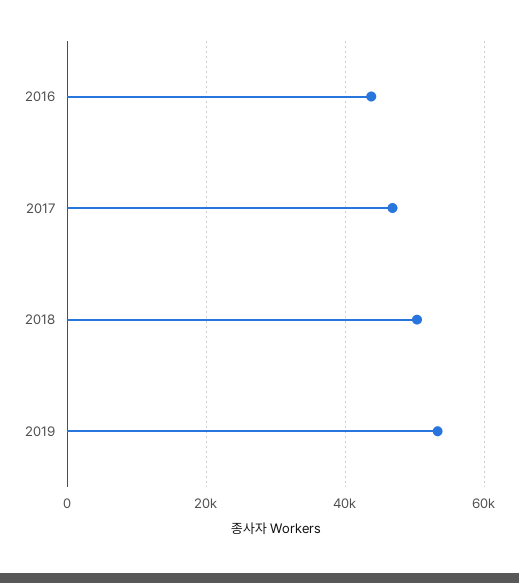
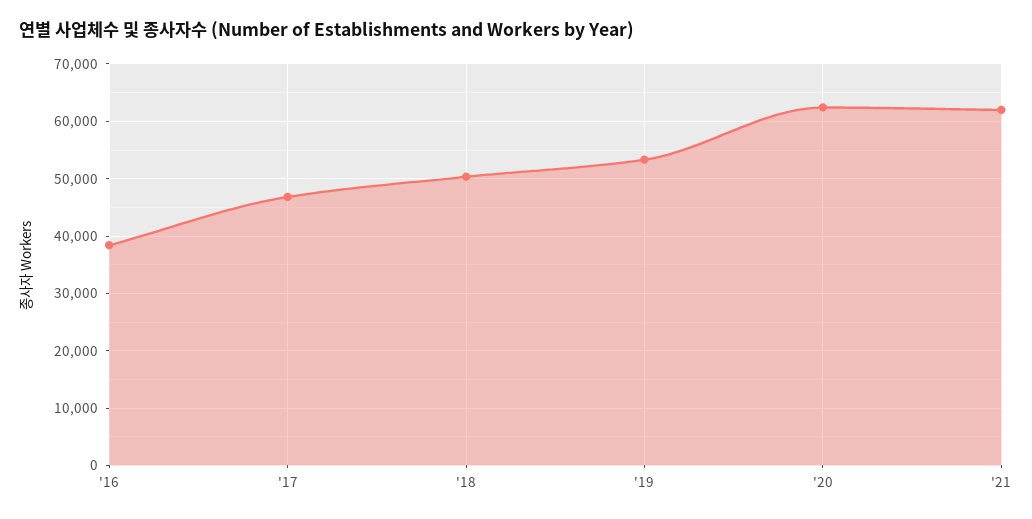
2016: 44000 -> 38000
'20: none -> 62000
'21: none -> 62000

